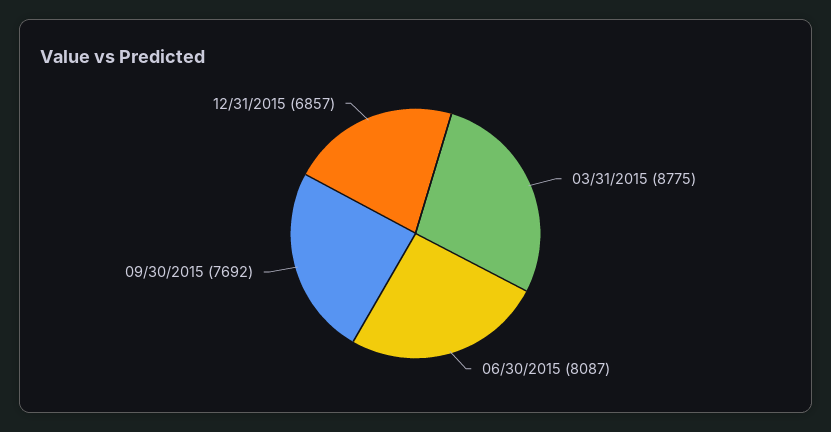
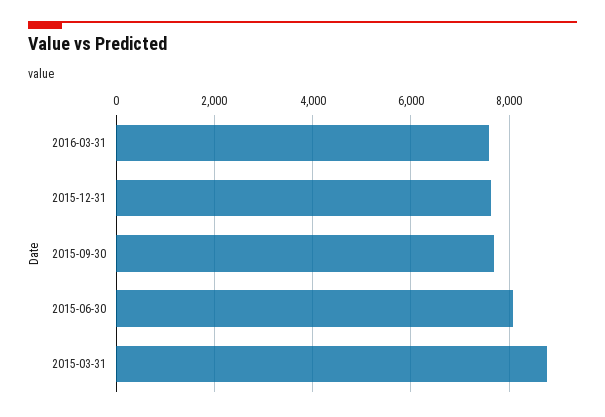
12/31/2015: 6857 -> 7600
2016-03-31: none -> 7600

